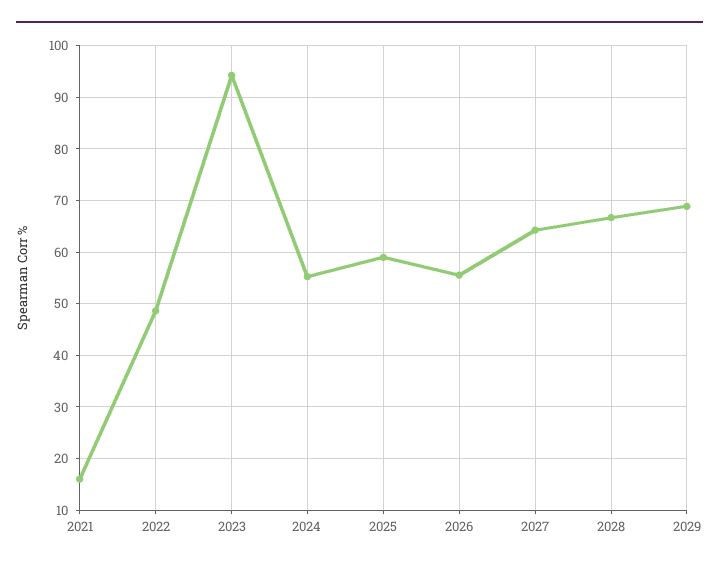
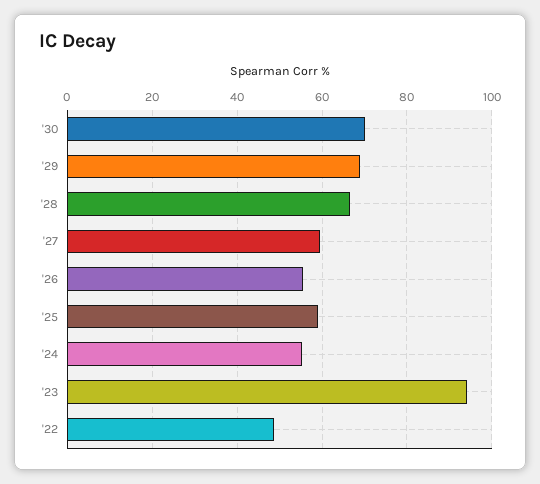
2021: 16 -> none
2027: 64 -> 60
'30: none -> 70

